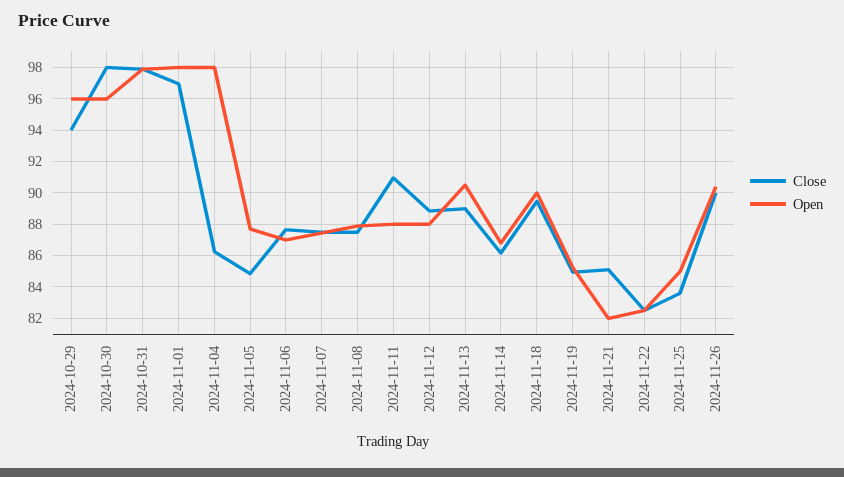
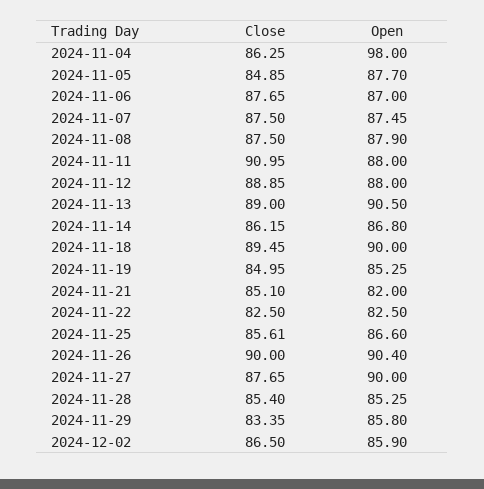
Close, 2024-10-29: 94 -> none
Open, 2024-10-29: 96 -> none
Close, 2024-10-30: 98 -> none
Open, 2024-10-30: 96 -> none
Close, 2024-10-31: 98 -> none
Open, 2024-10-31: 98 -> none
Close, 2024-11-01: 97 -> none
Open, 2024-11-01: 98 -> none
Close, 2024-11-25: 83.5 -> 85.61
Open, 2024-11-25: 85 -> 86.6
Close, 2024-11-27: none -> 87.65
Open, 2024-11-27: none -> 90
Close, 2024-11-28: none -> 85.4
Open, 2024-11-28: none -> 85.25
Close, 2024-11-29: none -> 83.35
Open, 2024-11-29: none -> 85.8
Close, 2024-12-02: none -> 86.5
Open, 2024-12-02: none -> 85.9

